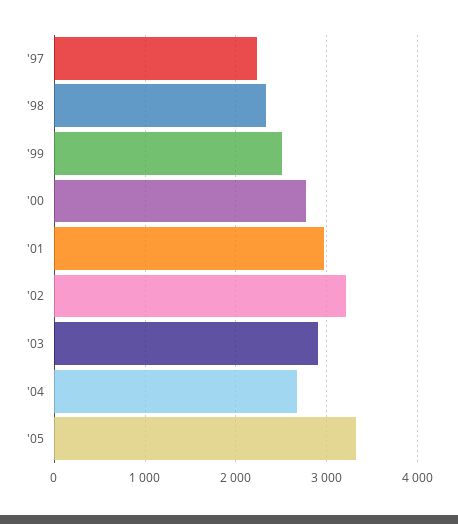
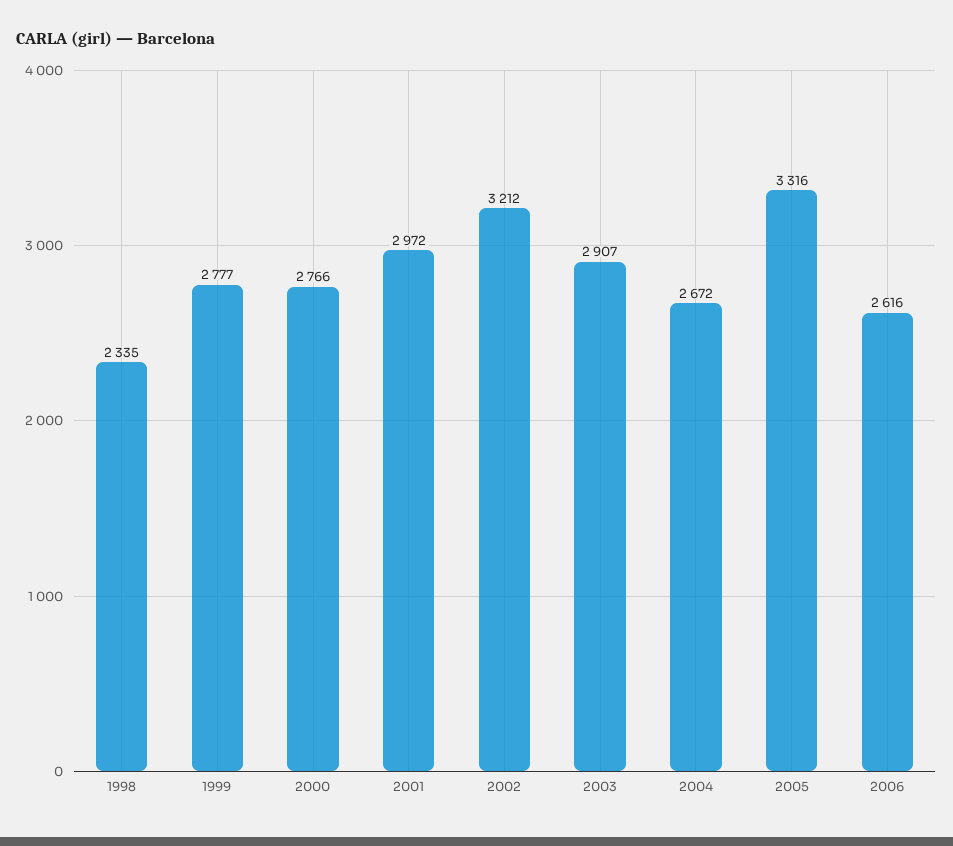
'97: 2200 -> none
'99: 2500 -> 2777
2006: none -> 2616

